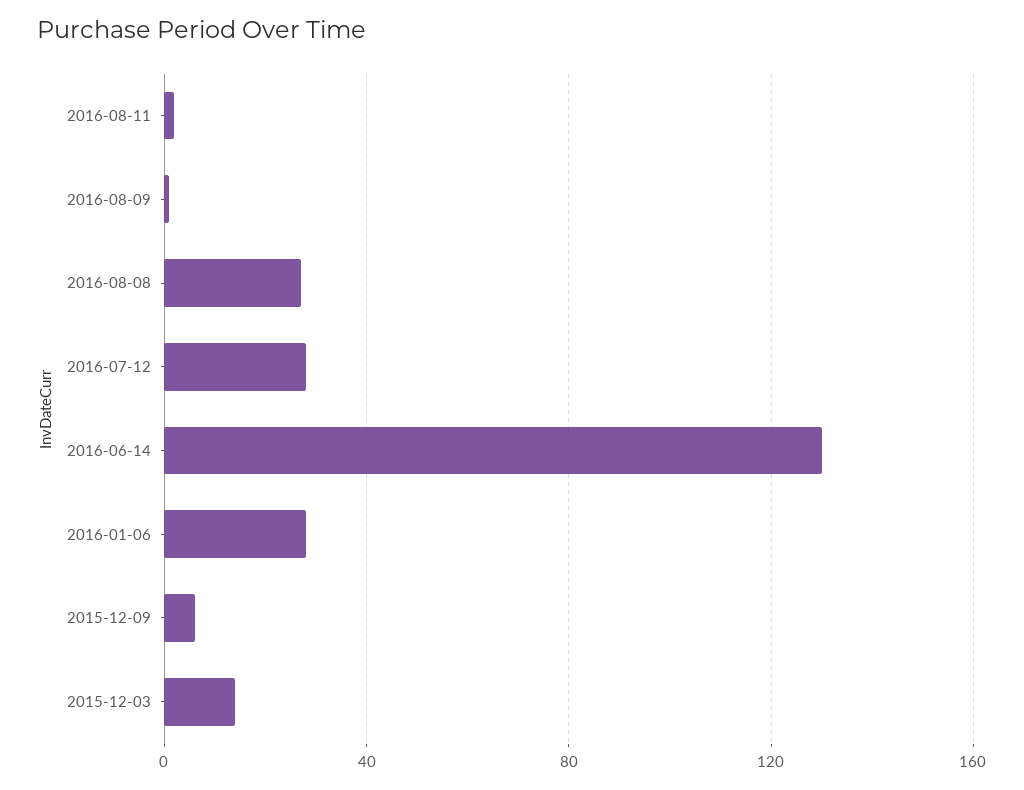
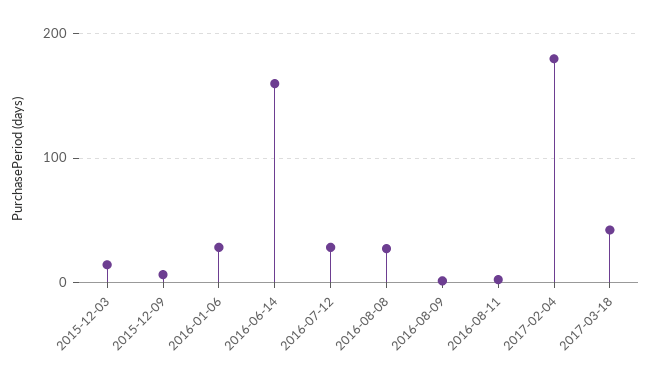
2016-06-14: 130 -> 160
2017-02-04: none -> 180
2017-03-18: none -> 40

